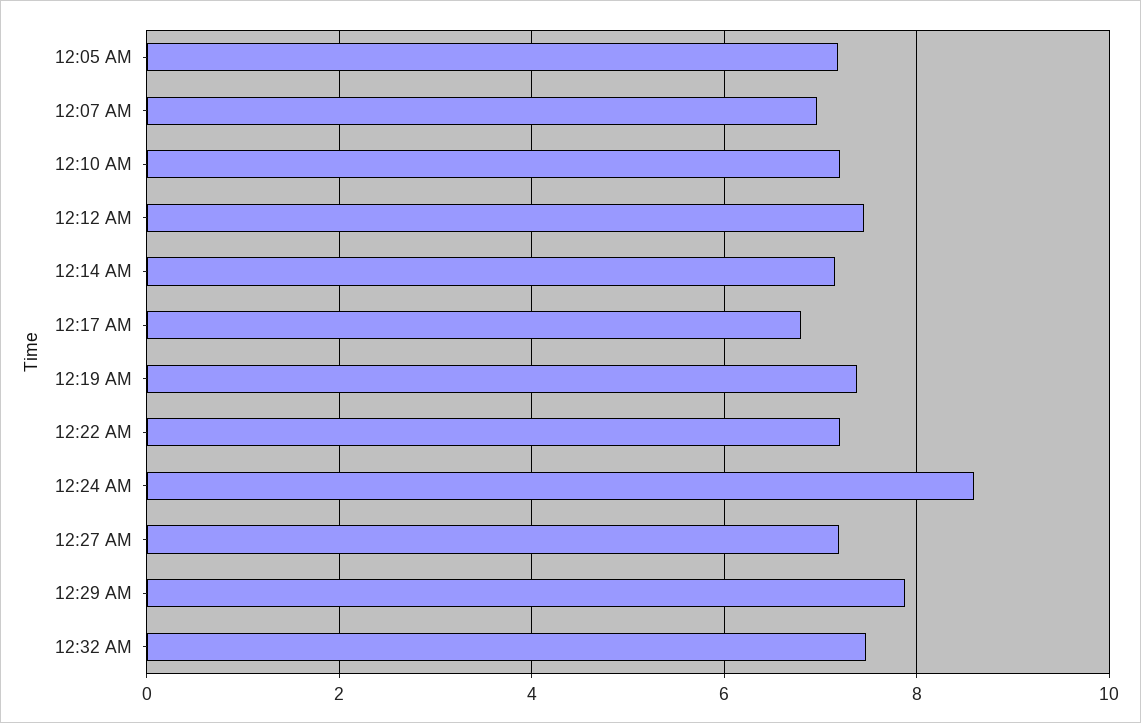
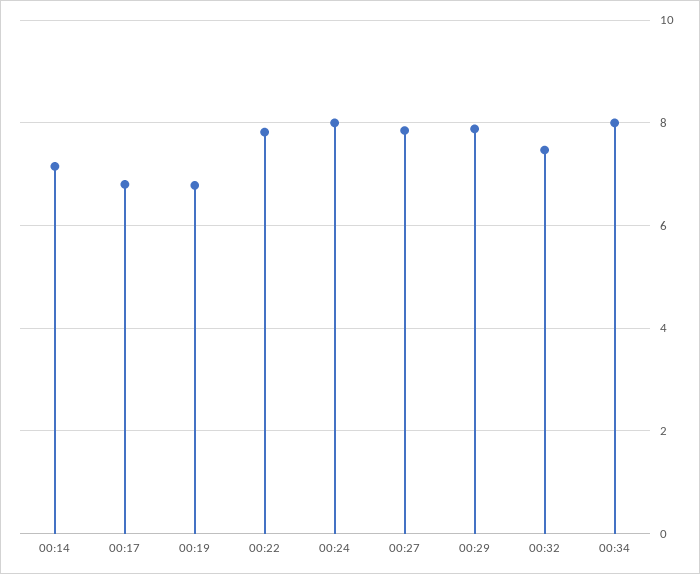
12:05 AM: 7.2 -> none
12:07 AM: 7 -> none
12:10 AM: 7.2 -> none
12:12 AM: 7.4 -> none
12:19 AM: 7.4 -> 6.8
12:22 AM: 7.2 -> 7.8
12:24 AM: 8.6 -> 8
12:27 AM: 7.2 -> 7.8
00:34: none -> 8

